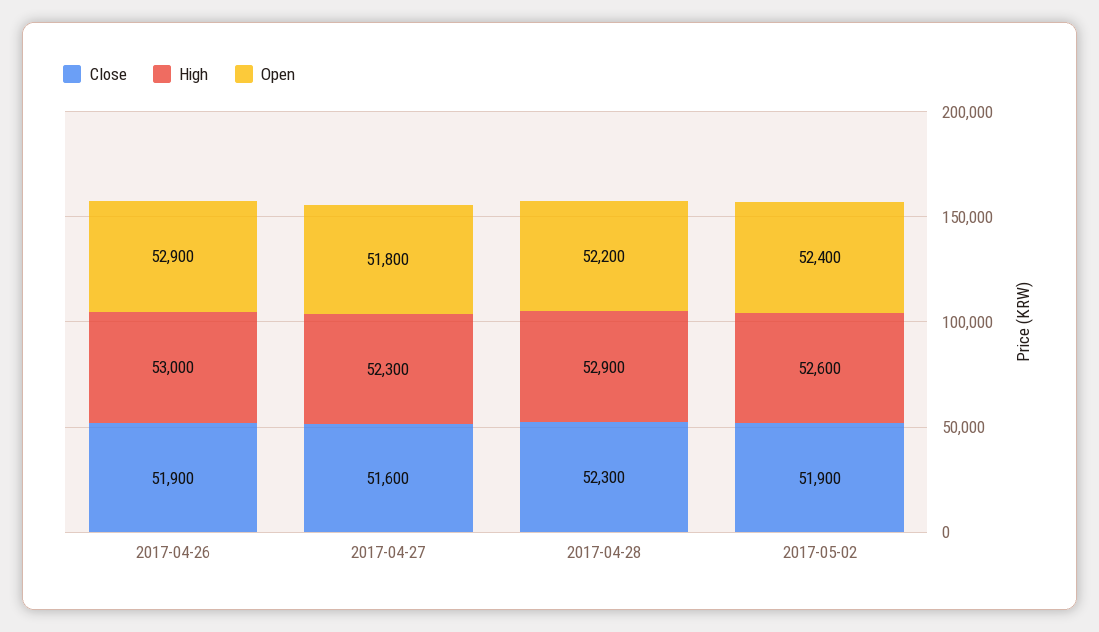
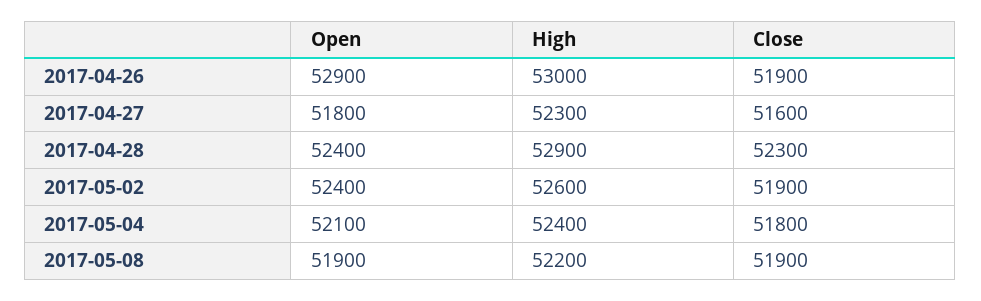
Open, 2017-04-28: 52200 -> 52400
Open, 2017-05-04: none -> 52100
High, 2017-05-04: none -> 52400
Close, 2017-05-04: none -> 51800
Open, 2017-05-08: none -> 51900
High, 2017-05-08: none -> 52200
Close, 2017-05-08: none -> 51900

